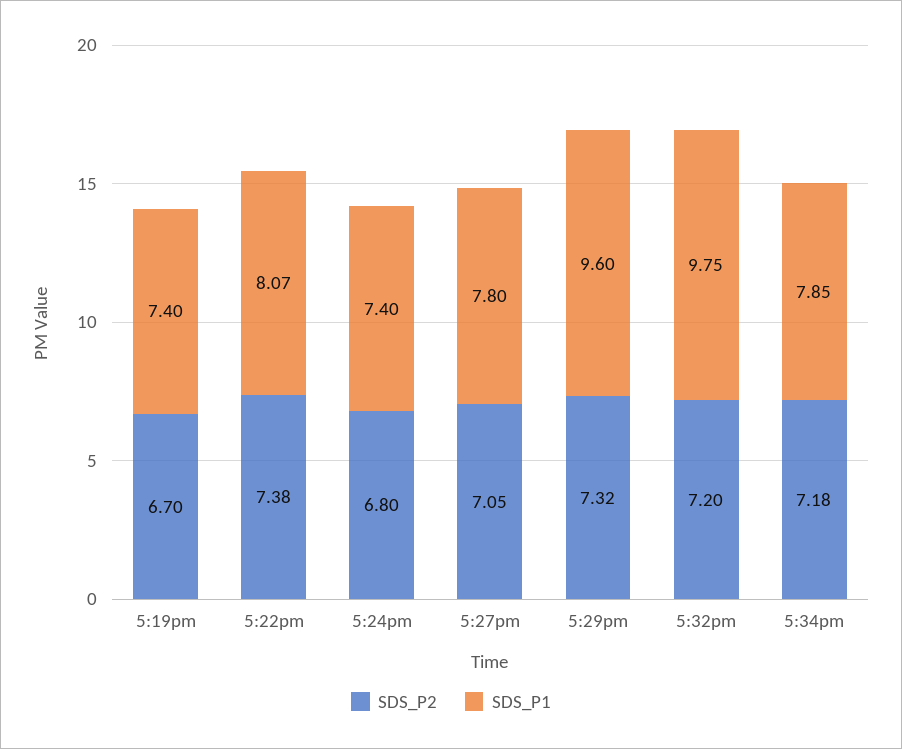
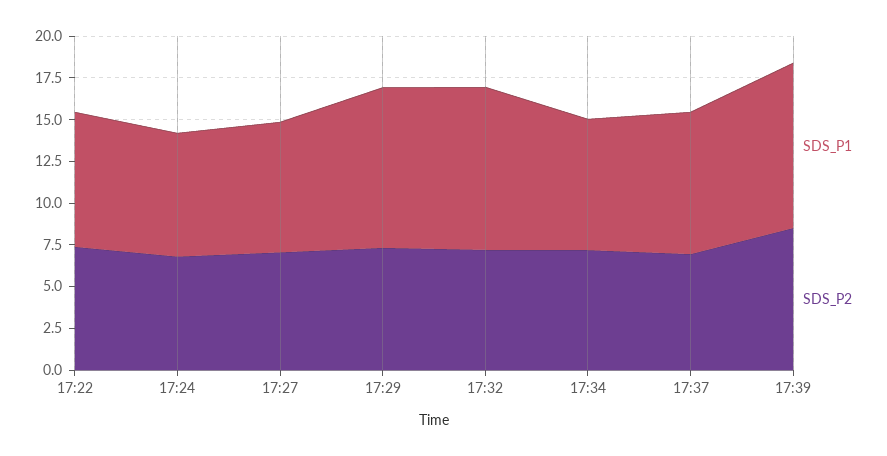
SDS_P2, 5:19pm: 6.7 -> none
SDS_P1, 5:19pm: 7.4 -> none
SDS_P1, 17:37: none -> 8.5
SDS_P2, 17:37: none -> 7
SDS_P1, 17:39: none -> 10
SDS_P2, 17:39: none -> 8.5

